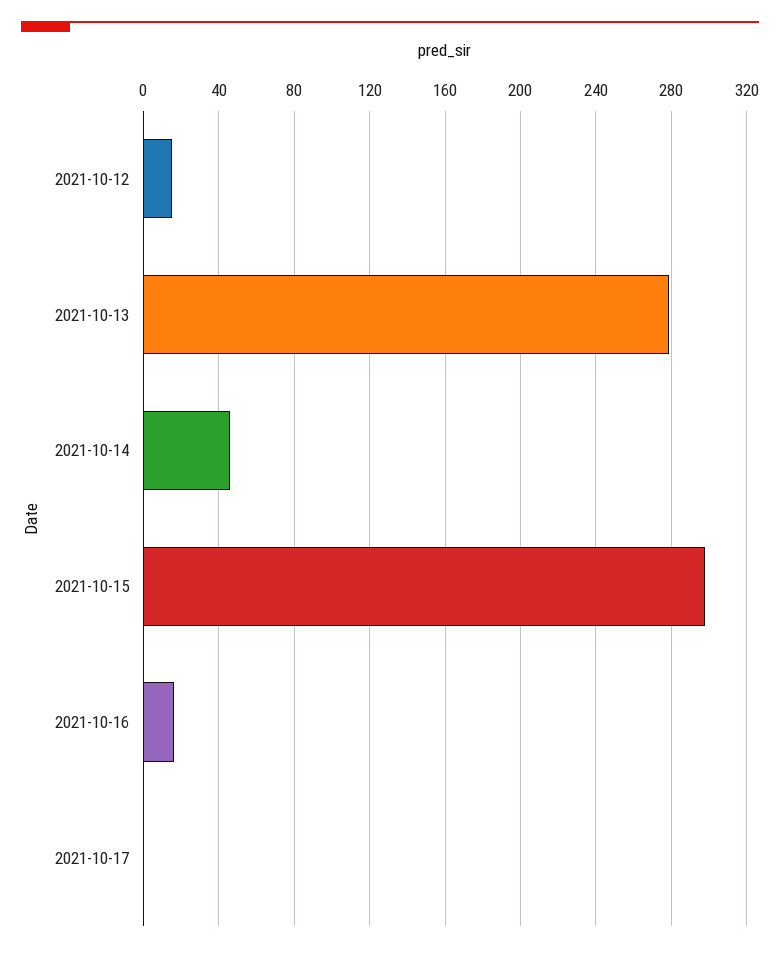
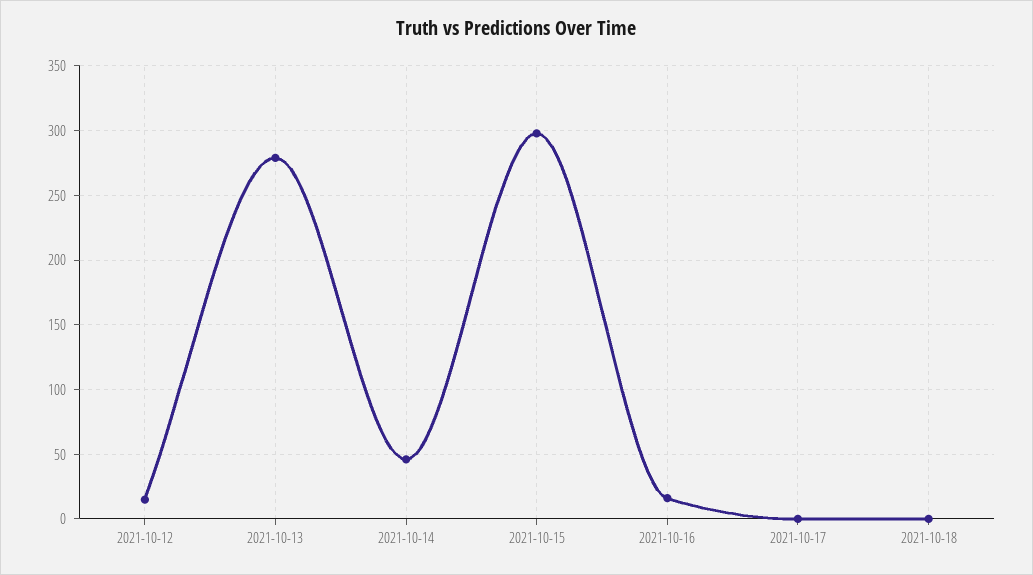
2021-10-18: none -> 0

